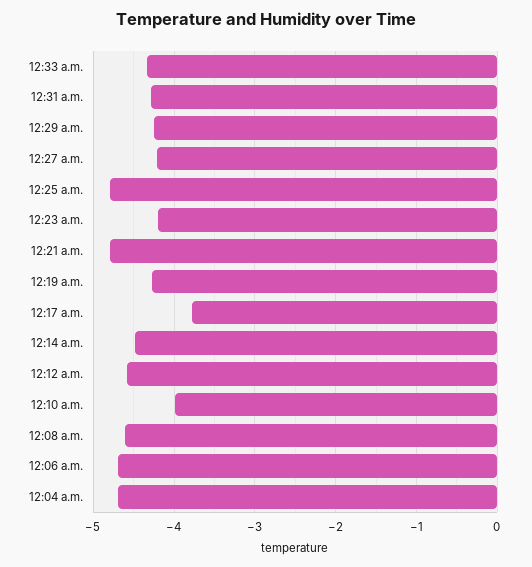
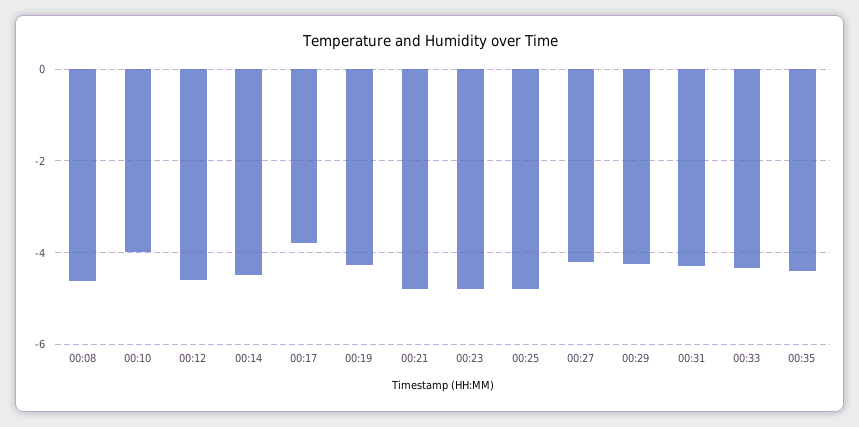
12:23 a.m.: -4.2 -> -4.8
12:06 a.m.: -4.7 -> none
12:04 a.m.: -4.7 -> none
00:35: none -> -4.4

